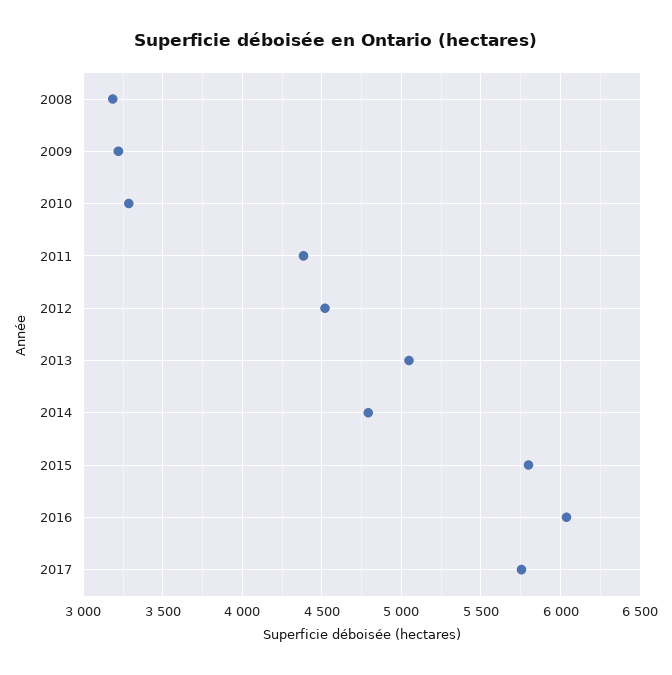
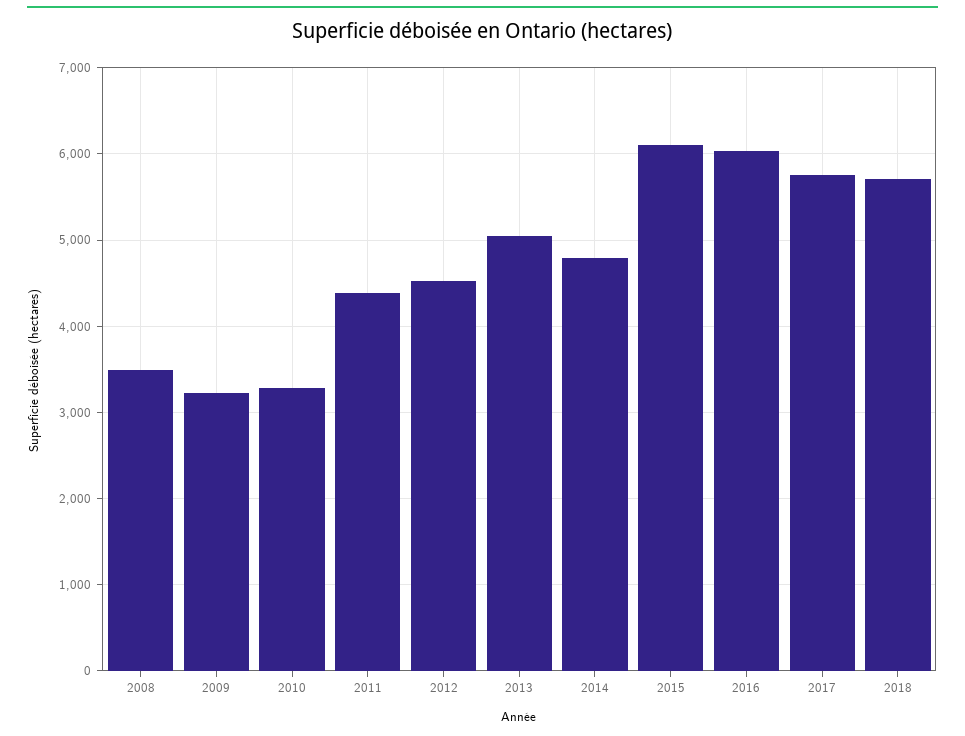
2008: 3200 -> 3500
2015: 5800 -> 6100
2018: none -> 5700

